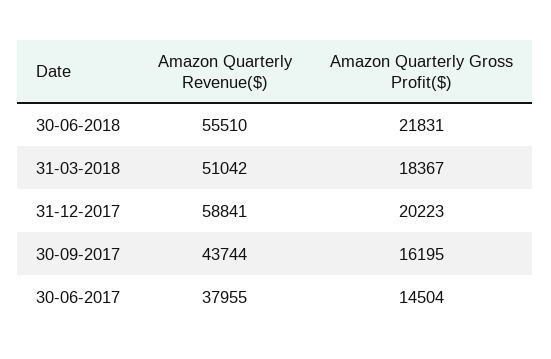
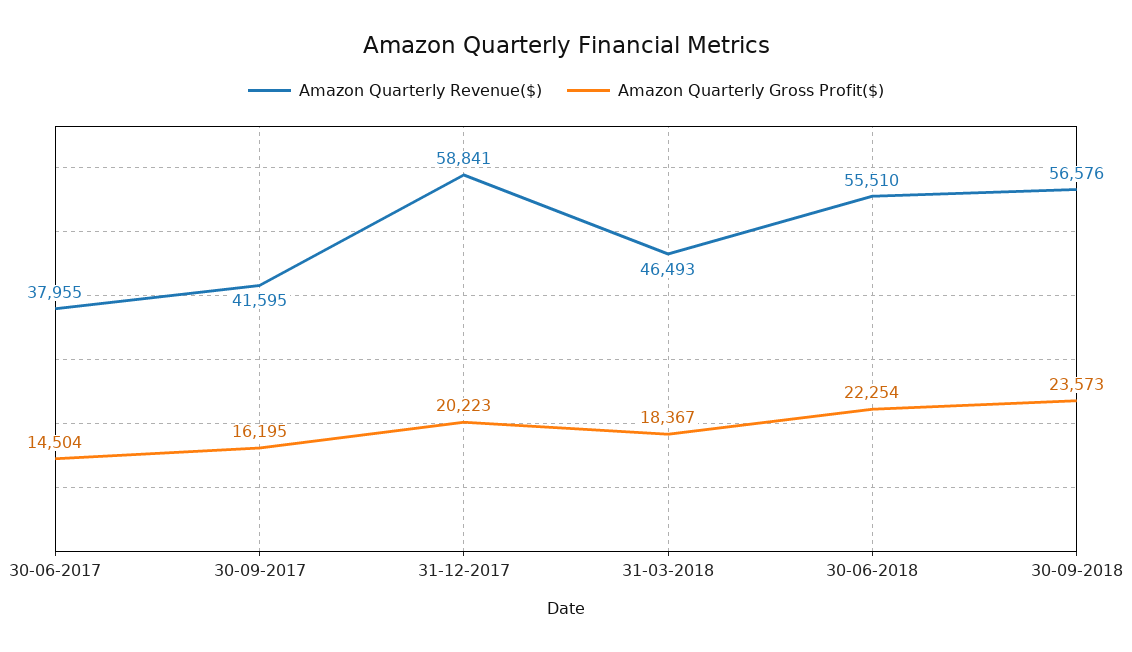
Amazon Quarterly Gross Profit($), 30-06-2018: 21831 -> 22254
Amazon Quarterly Revenue($), 31-03-2018: 51042 -> 46493
Amazon Quarterly Revenue($), 30-09-2017: 43744 -> 41595
Amazon Quarterly Revenue($), 30-09-2018: none -> 56576
Amazon Quarterly Gross Profit($), 30-09-2018: none -> 23573

